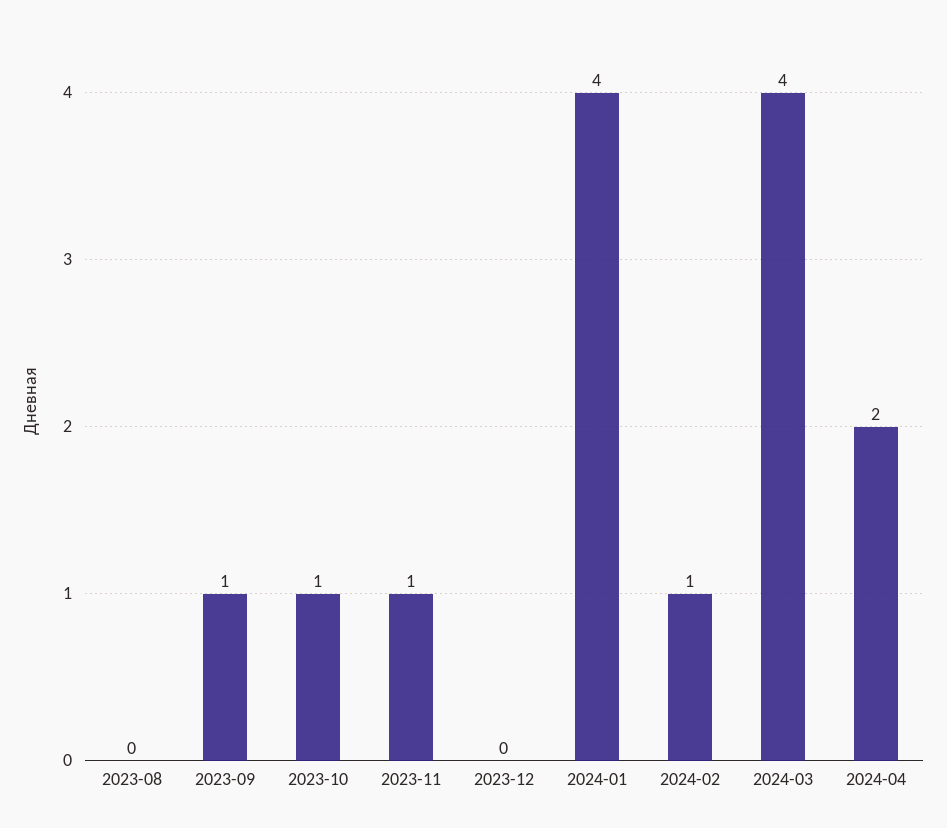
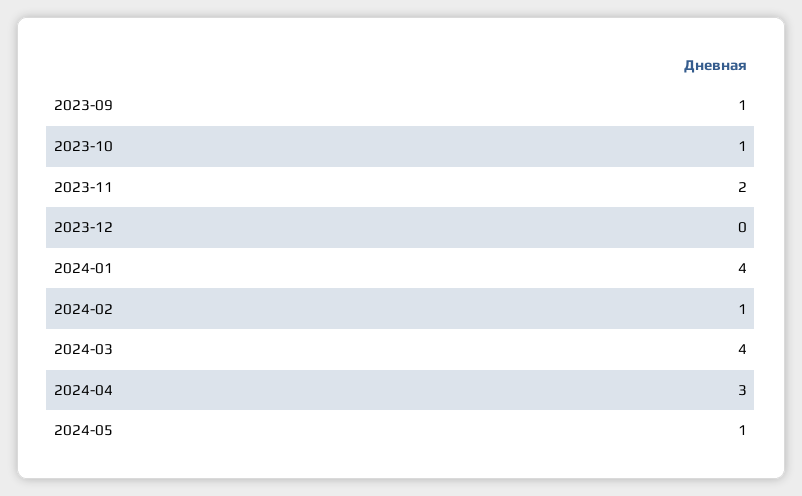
2023-08: 0 -> none
2023-11: 1 -> 2
2024-04: 2 -> 3
2024-05: none -> 1

